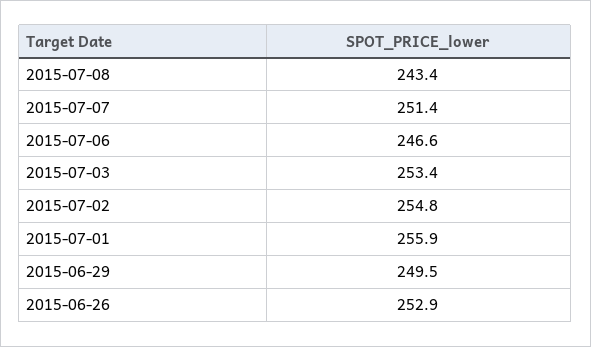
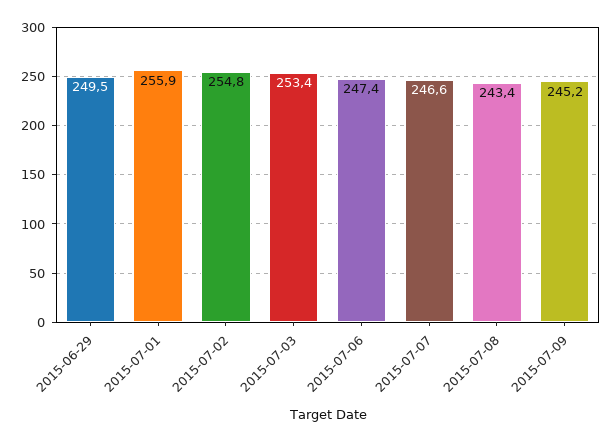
2015-07-07: 251.4 -> 246.6
2015-07-06: 246.6 -> 247.4
2015-06-26: 252.9 -> none
2015-07-09: none -> 245.2

